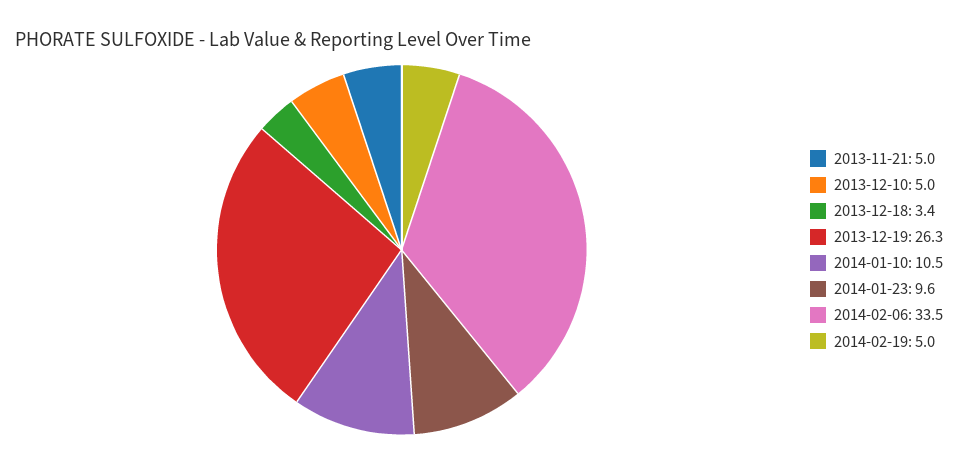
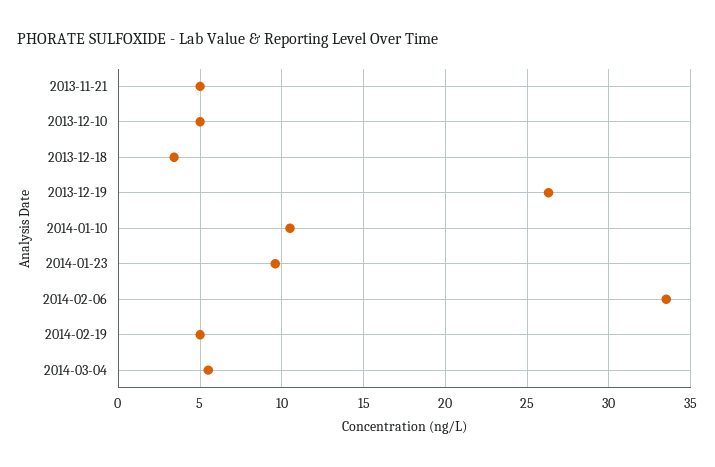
2014-03-04: none -> 5.5

